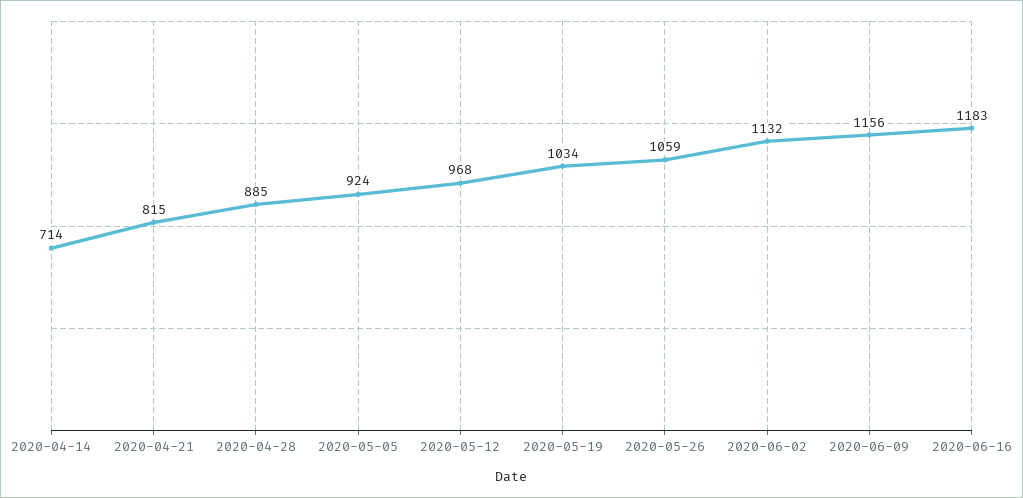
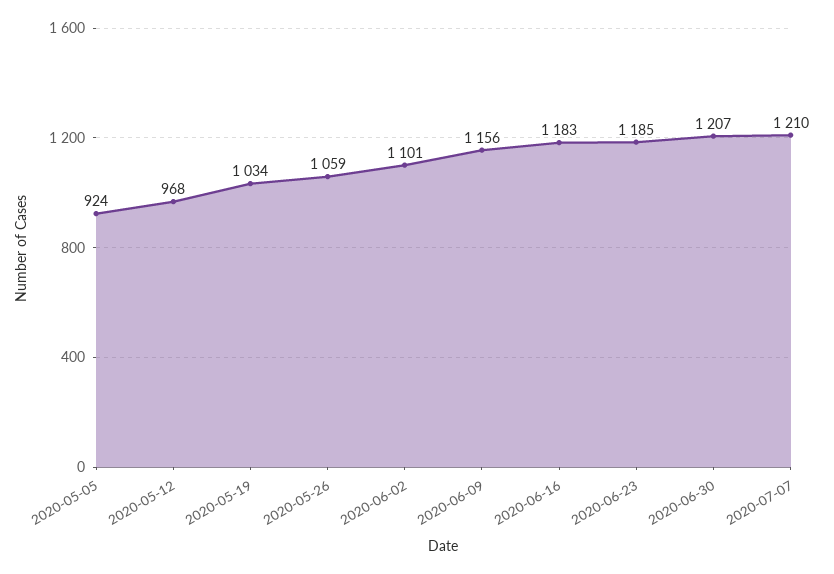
2020-04-14: 714 -> none
2020-04-21: 815 -> none
2020-04-28: 885 -> none
2020-06-02: 1132 -> 1101
2020-06-23: none -> 1185
2020-06-30: none -> 1207
2020-07-07: none -> 1210

